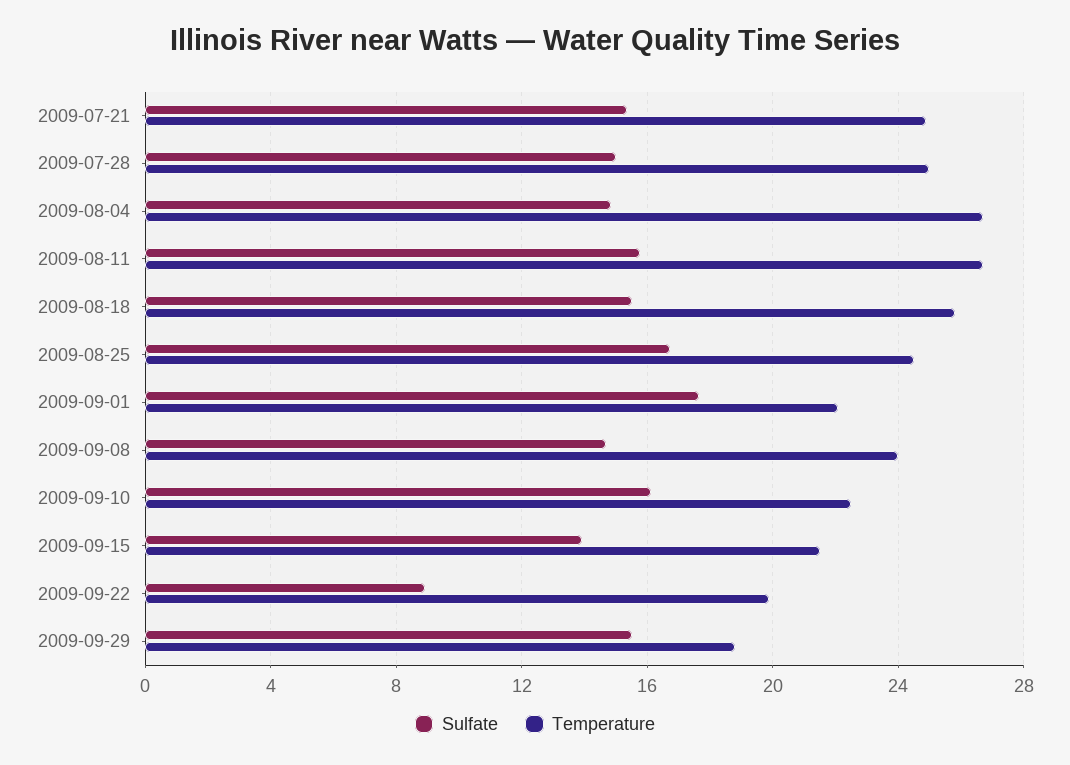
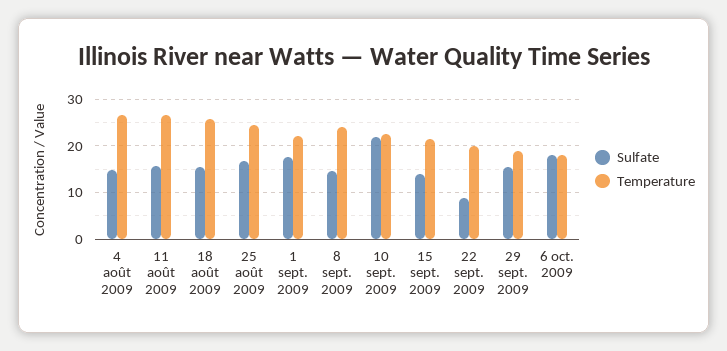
Sulfate, 2009-07-21: 15.5 -> none
Temperature, 2009-07-21: 25 -> none
Sulfate, 2009-07-28: 15 -> none
Temperature, 2009-07-28: 25 -> none
Sulfate, 2009-09-10: 16 -> 22
Sulfate, 6 oct. 2009: none -> 18
Temperature, 6 oct. 2009: none -> 18

